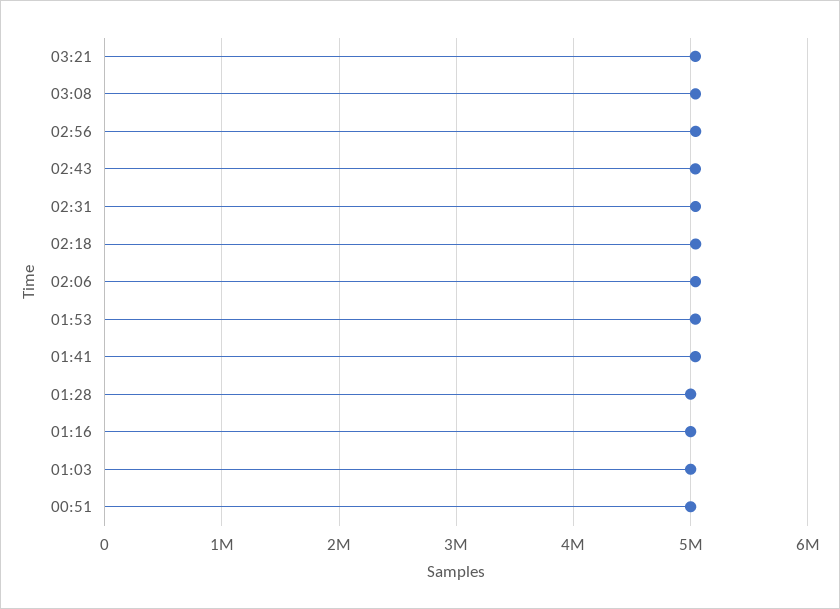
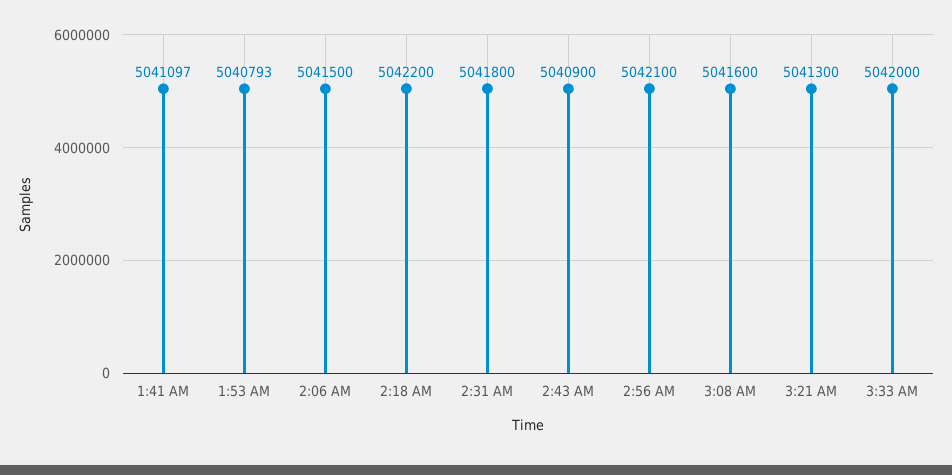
01:28: 5000000 -> none
01:16: 5000000 -> none
01:03: 5000000 -> none
00:51: 5000000 -> none
3:33 AM: none -> 5042000

